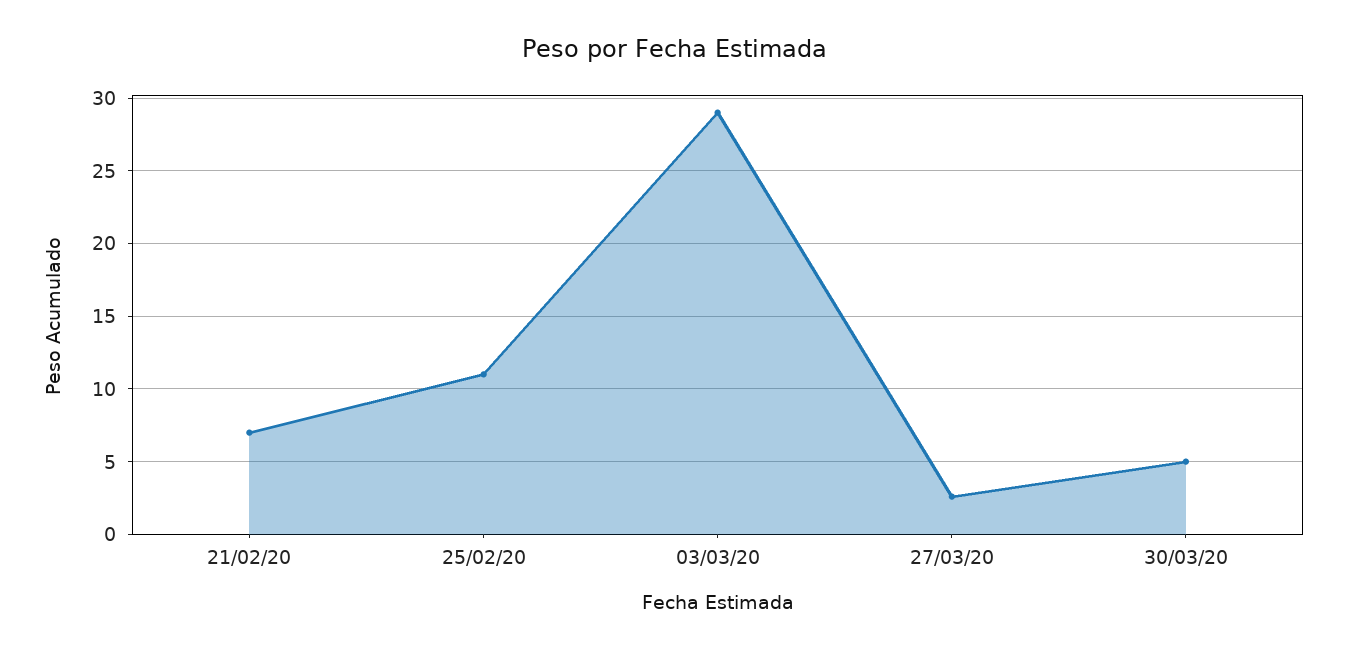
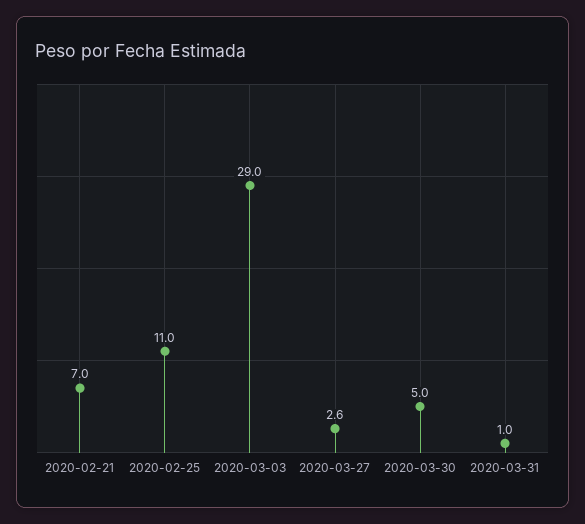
2020-03-31: none -> 1

